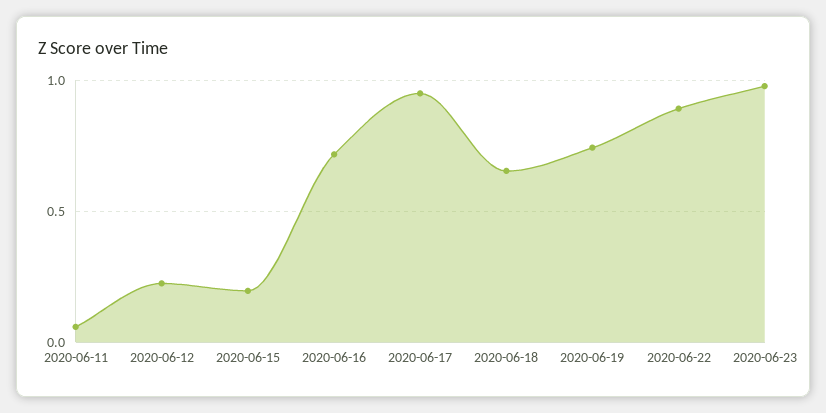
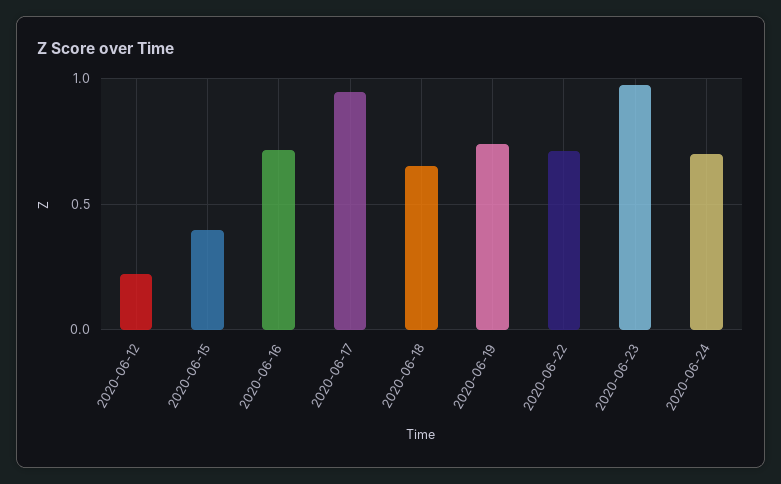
2020-06-11: 0.05 -> none
2020-06-15: 0.2 -> 0.4
2020-06-22: 0.9 -> 0.7
2020-06-24: none -> 0.7

